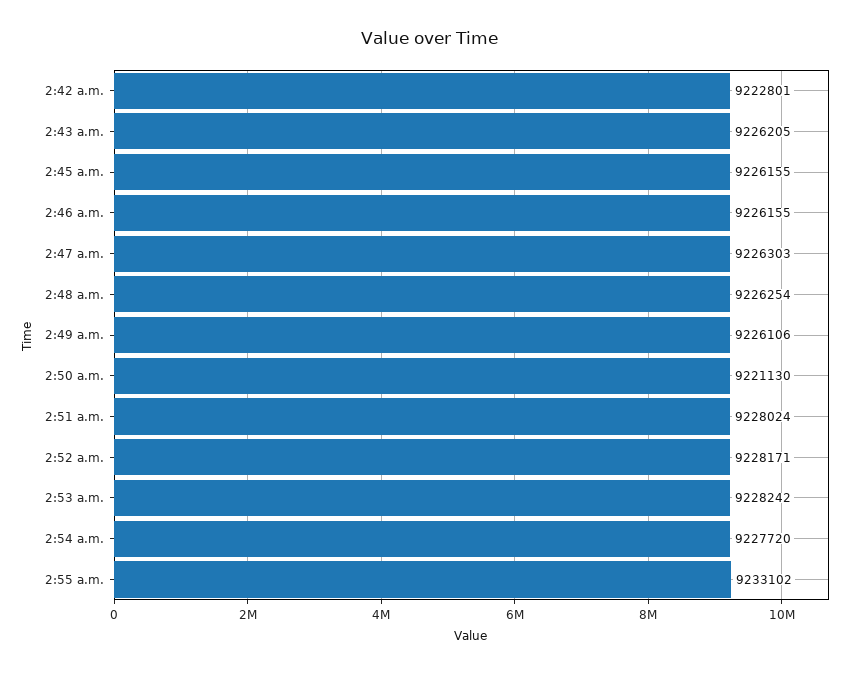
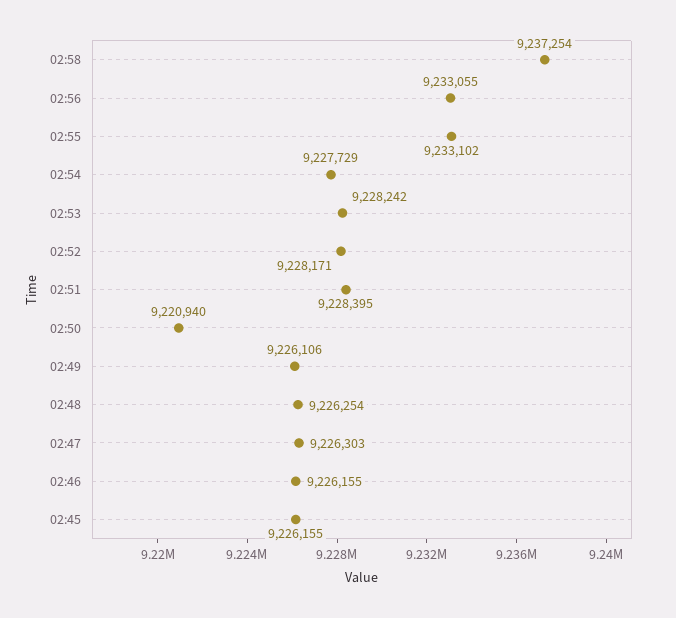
2:42 a.m.: 9222801 -> none
2:43 a.m.: 9226205 -> none
2:50 a.m.: 9221130 -> 9220940
2:51 a.m.: 9228024 -> 9228395
2:54 a.m.: 9227720 -> 9227729
02:58: none -> 9237254
02:56: none -> 9233055

